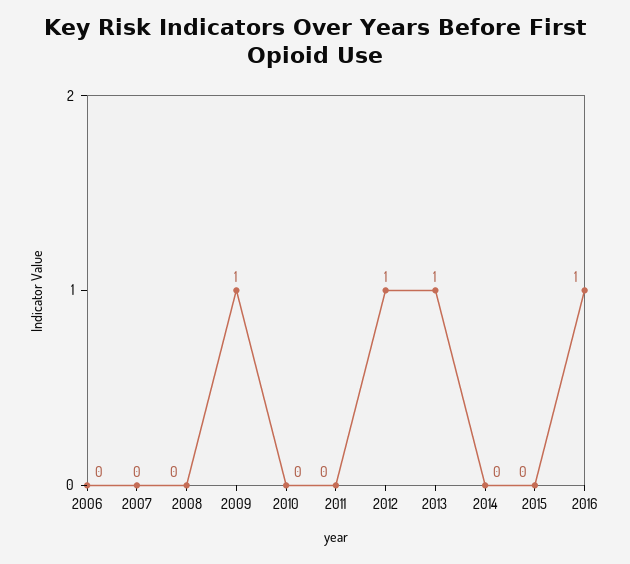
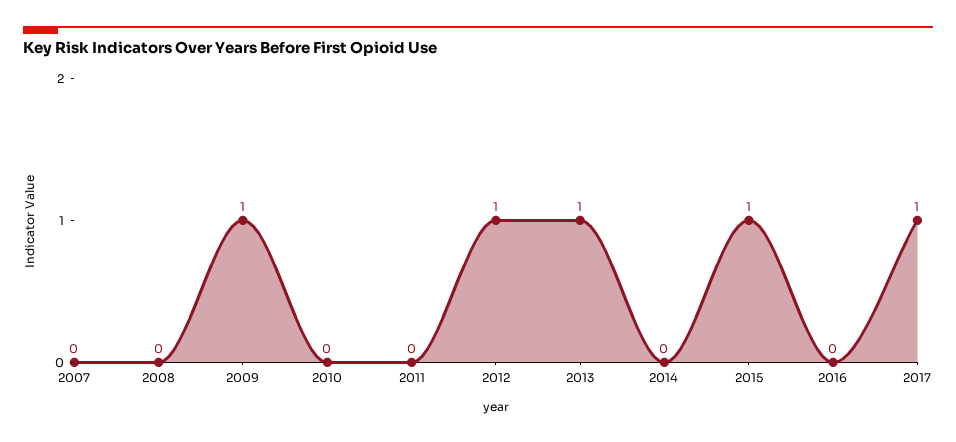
2006: 0 -> none
2015: 0 -> 1
2016: 1 -> 0
2017: none -> 1

